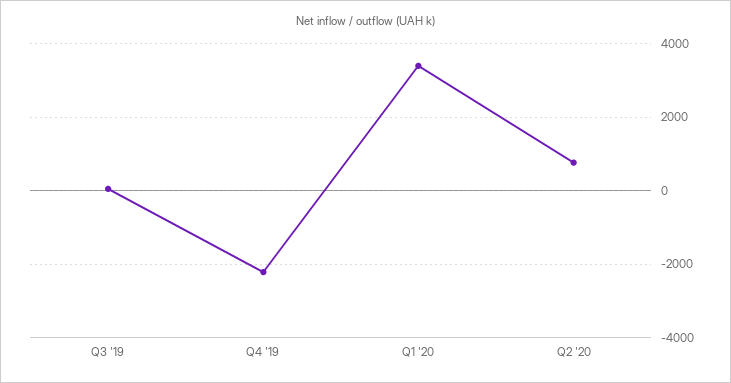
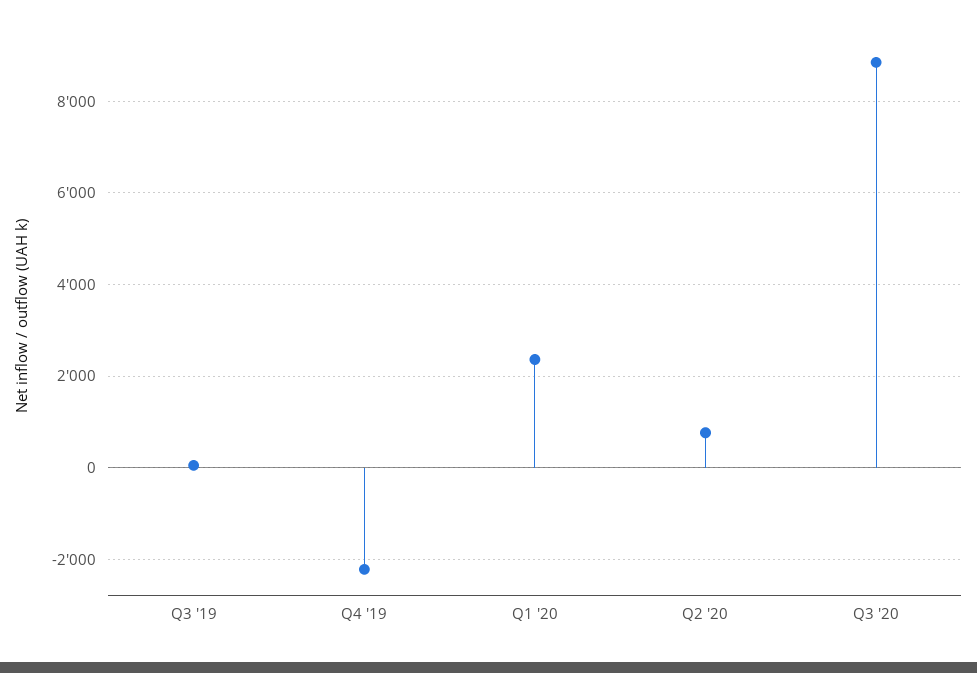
Q1 '20: 3400 -> 2400
Q3 '20: none -> 8800

